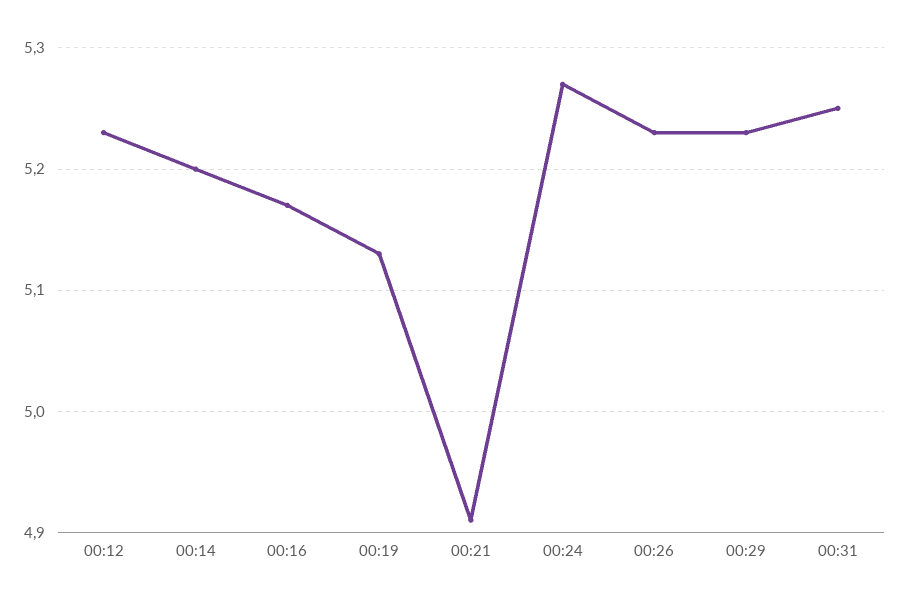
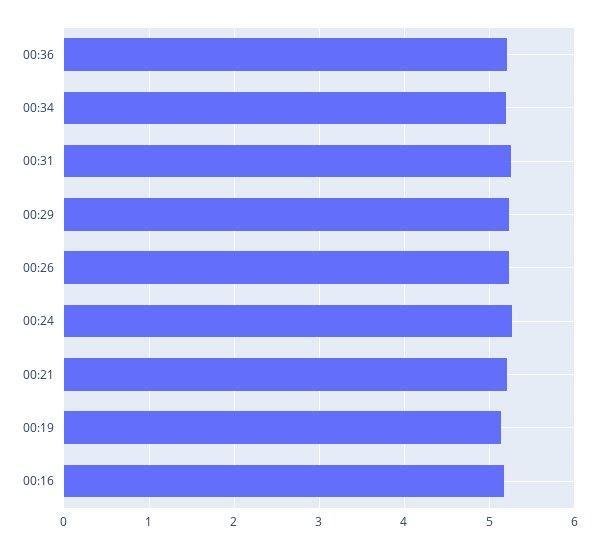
00:12: 5.23 -> none
00:14: 5.2 -> none
00:21: 4.91 -> 5.2
00:36: none -> 5.2
00:34: none -> 5.2

